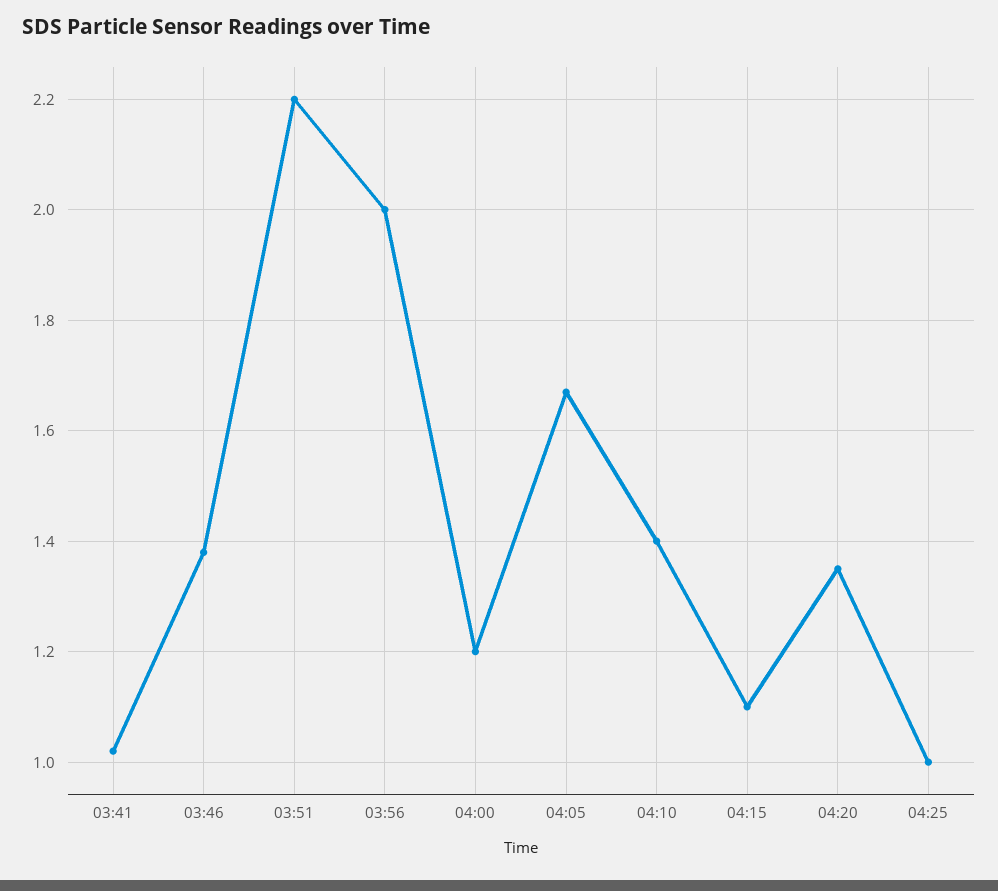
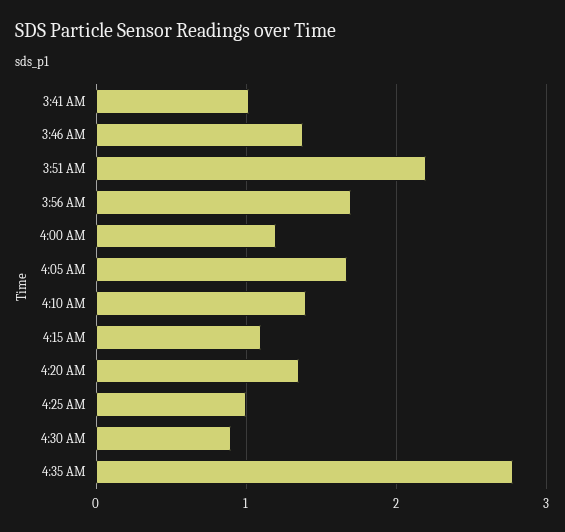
03:56: 2 -> 1.7
4:30 AM: none -> 0.9
4:35 AM: none -> 2.8

